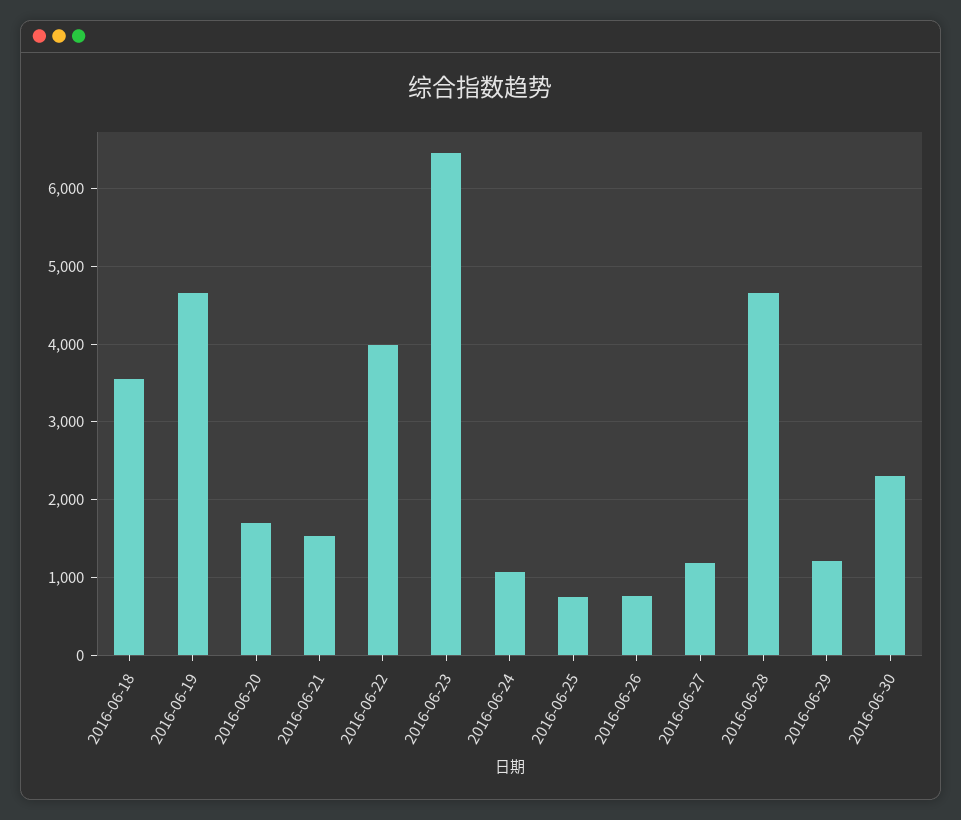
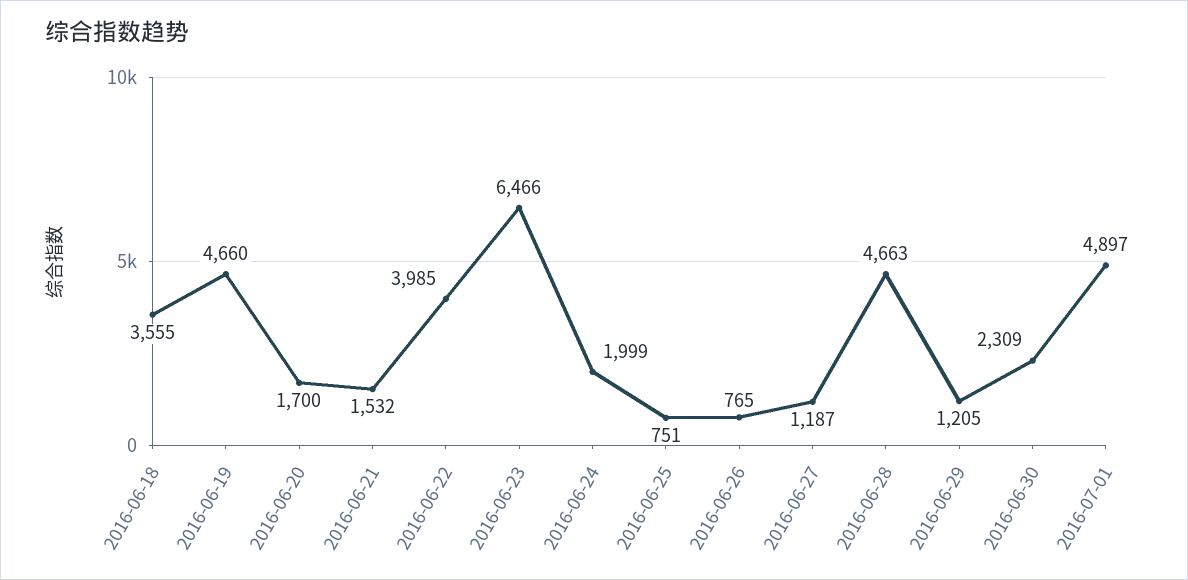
2016-06-24: 1100 -> 1999
2016-07-01: none -> 4897

